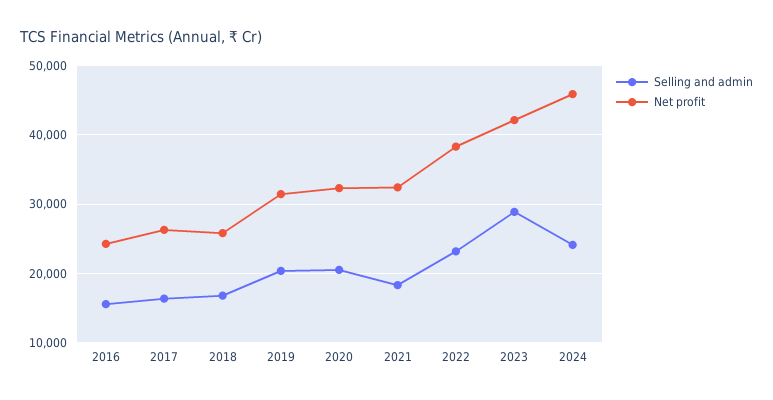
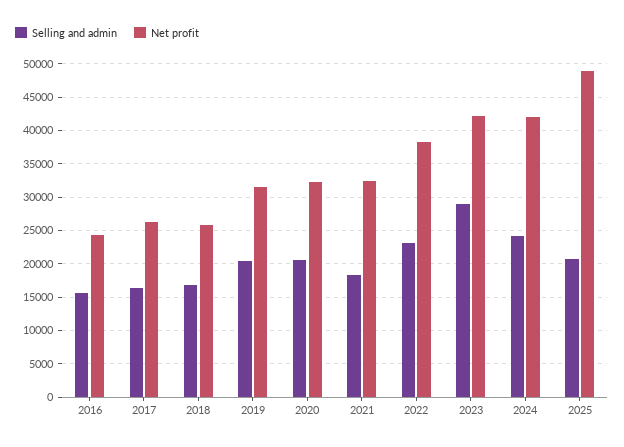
Net profit, 2024: 46000 -> 42000
Selling and admin, 2025: none -> 21000
Net profit, 2025: none -> 49000

